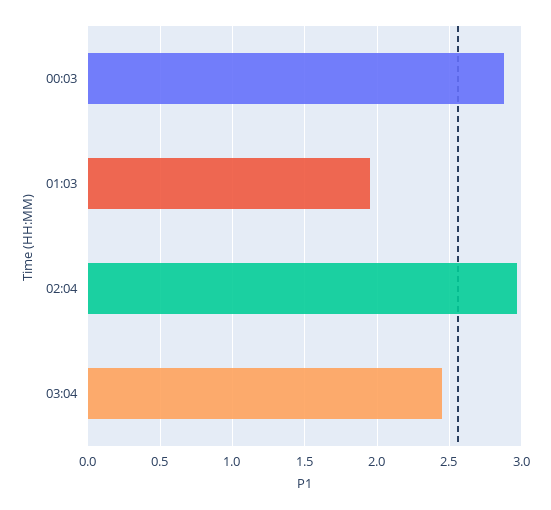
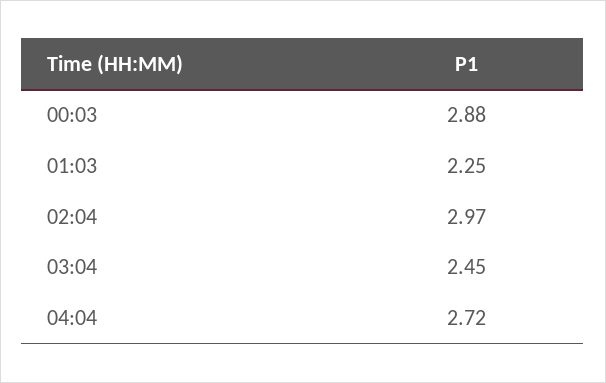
01:03: 1.95 -> 2.25
04:04: none -> 2.72

